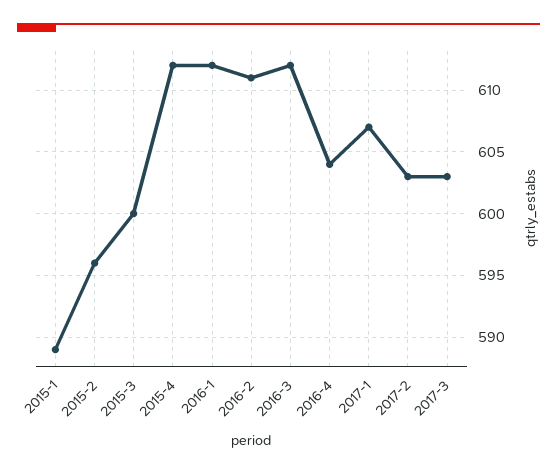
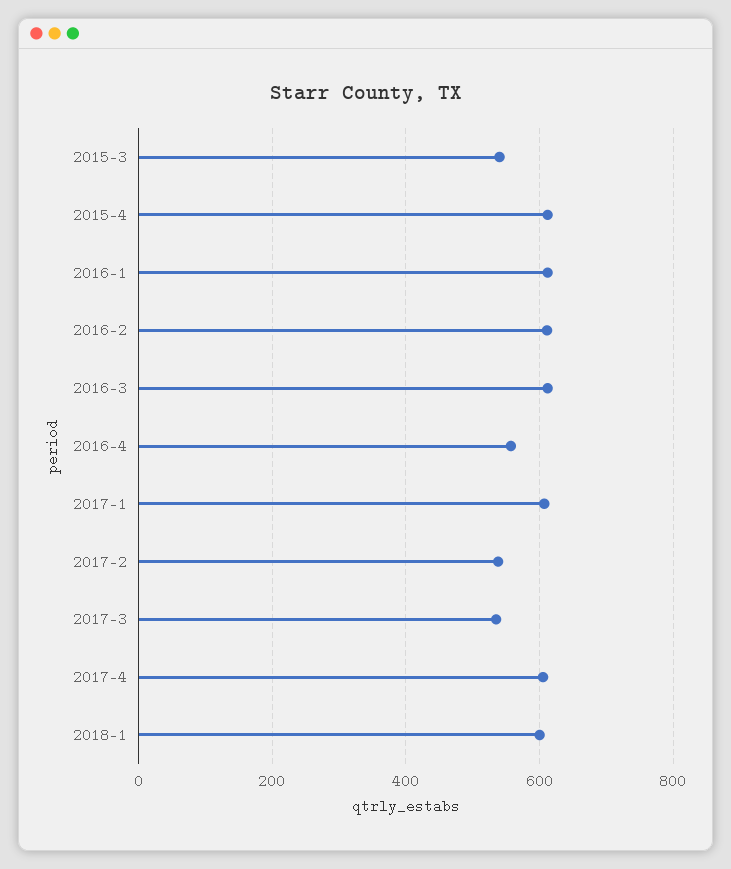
2015-1: 589 -> none
2015-2: 596 -> none
2015-3: 600 -> 540
2016-4: 604 -> 560
2017-2: 603 -> 540
2017-3: 603 -> 540
2017-4: none -> 600
2018-1: none -> 600

